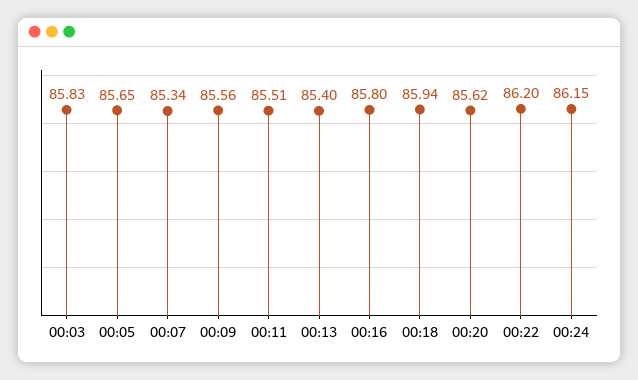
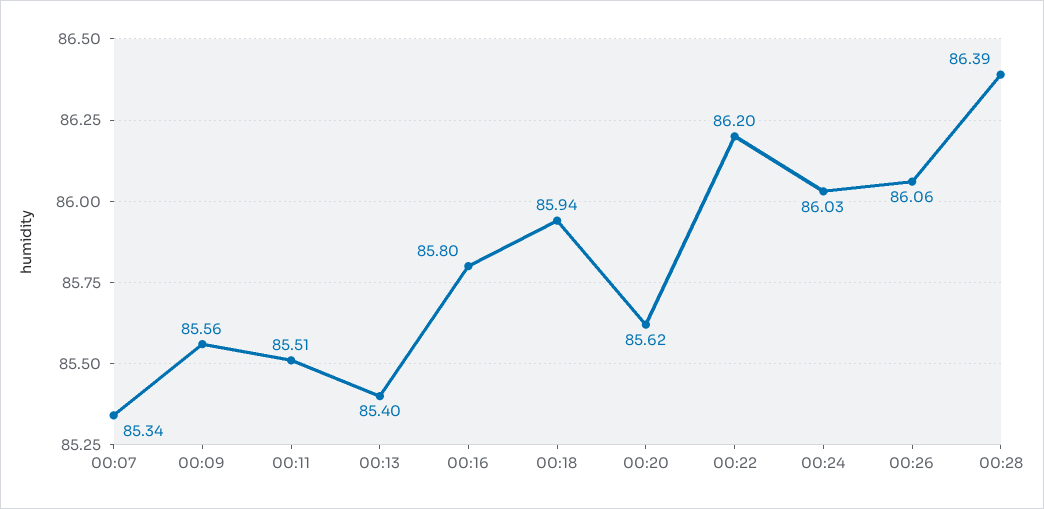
00:03: 85.83 -> none
00:05: 85.65 -> none
00:24: 86.15 -> 86.03
00:26: none -> 86.06
00:28: none -> 86.39

